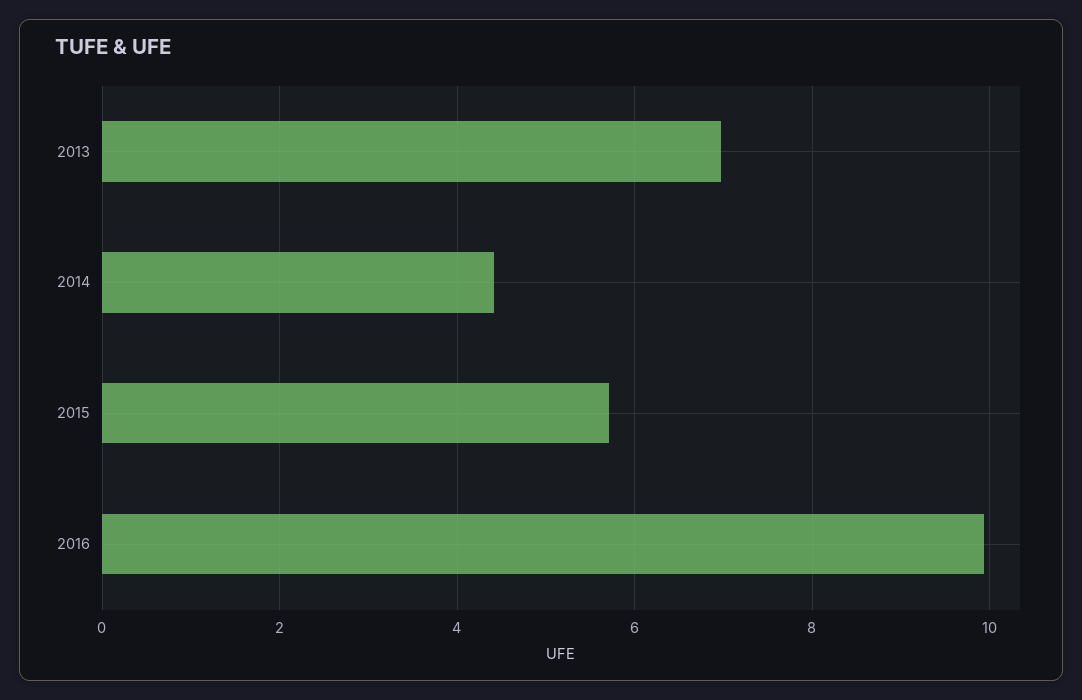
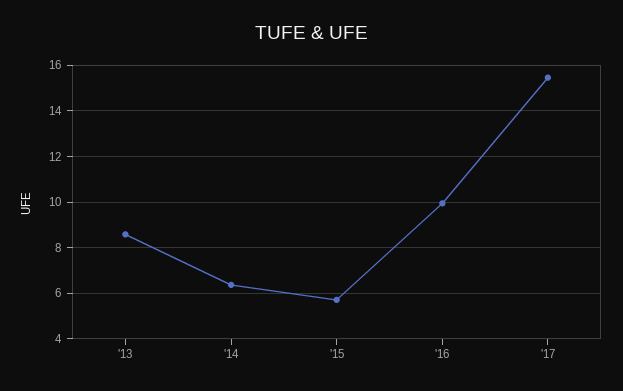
2013: 7 -> 8.5
2014: 4.4 -> 6.5
'17: none -> 15.5

